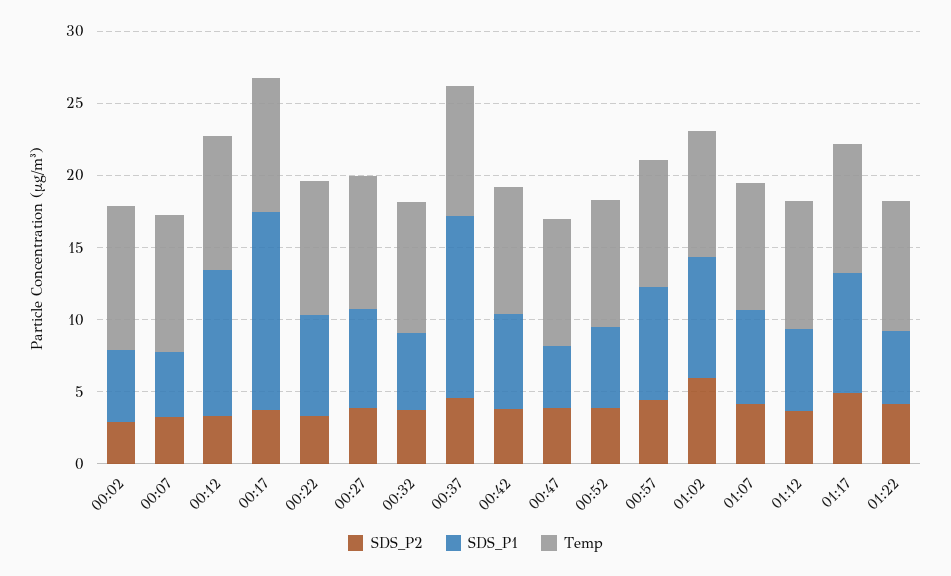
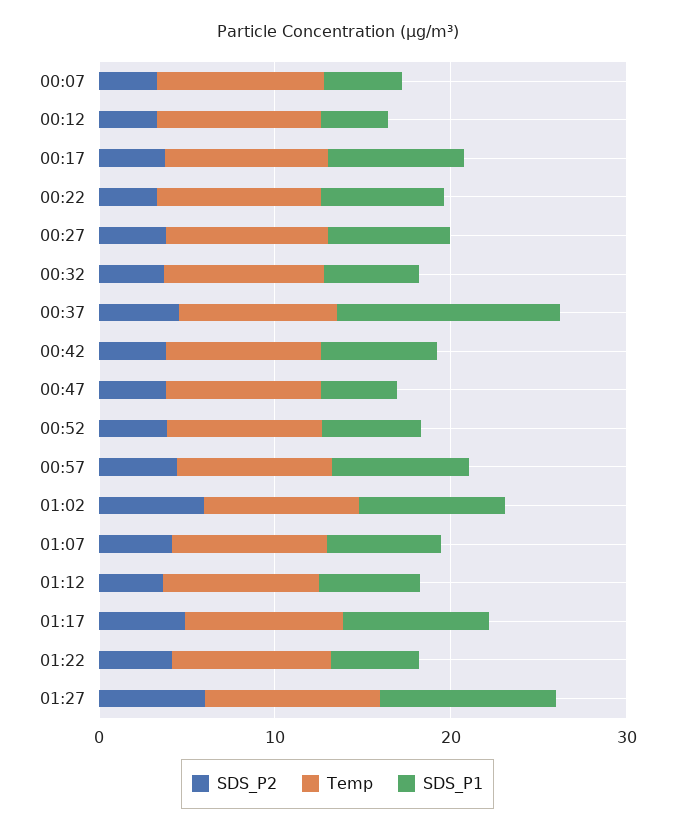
SDS_P2, 00:02: 3 -> none
SDS_P1, 00:02: 5 -> none
Temp, 00:02: 10 -> none
SDS_P1, 00:12: 10 -> 4
SDS_P1, 00:17: 14 -> 8
SDS_P2, 01:27: none -> 6
Temp, 01:27: none -> 10
SDS_P1, 01:27: none -> 10

